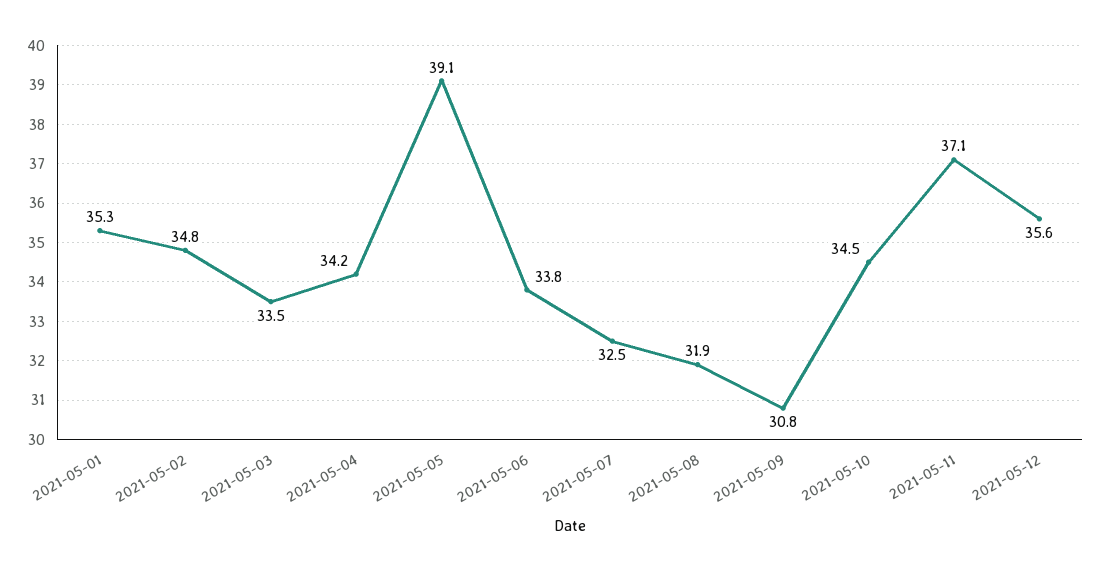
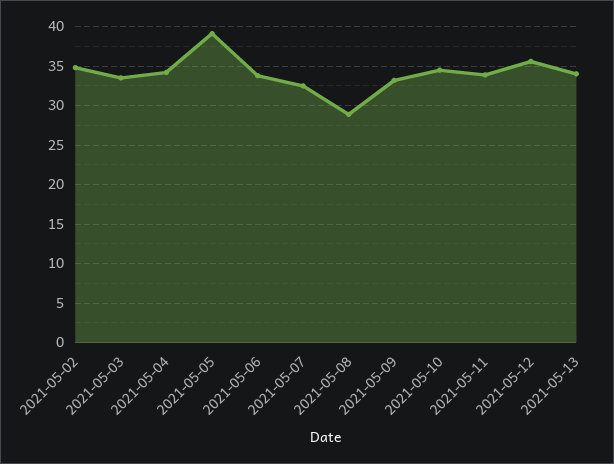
2021-05-01: 35.3 -> none
2021-05-08: 31.9 -> 29
2021-05-09: 30.8 -> 33
2021-05-11: 37.1 -> 34
2021-05-13: none -> 34

